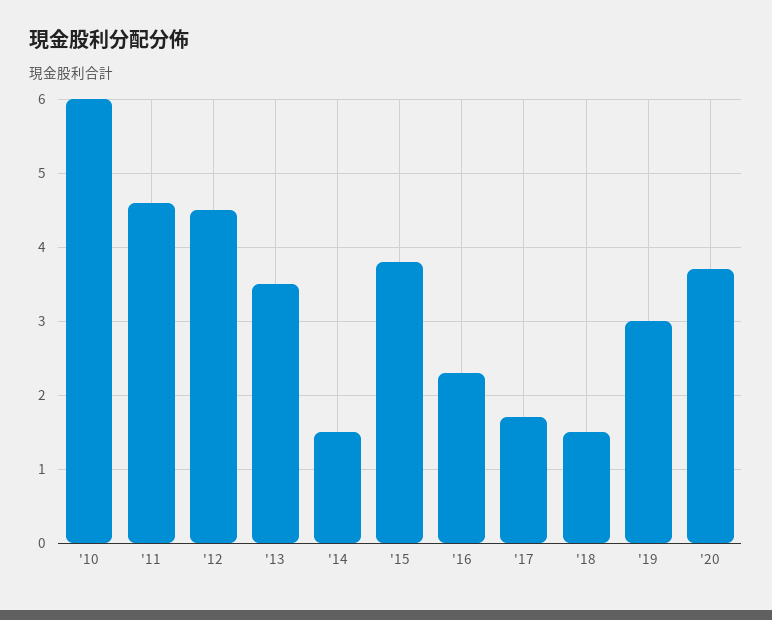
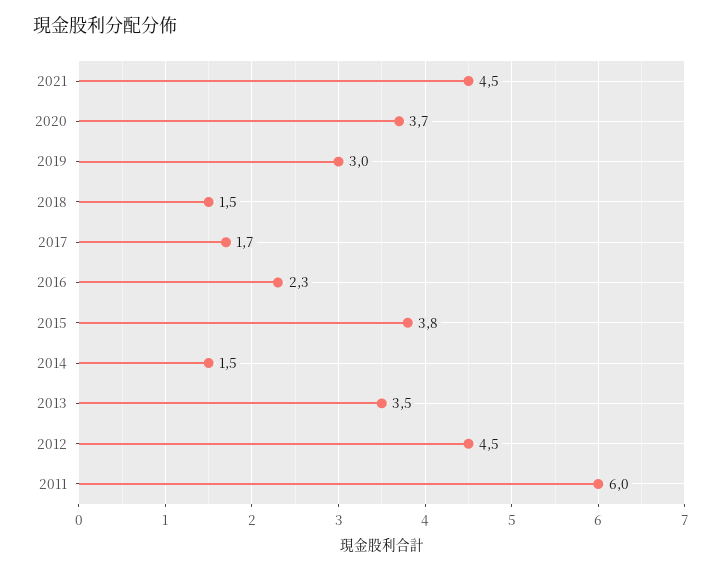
'10: 6 -> none
'11: 4.6 -> 6
2021: none -> 4.5

